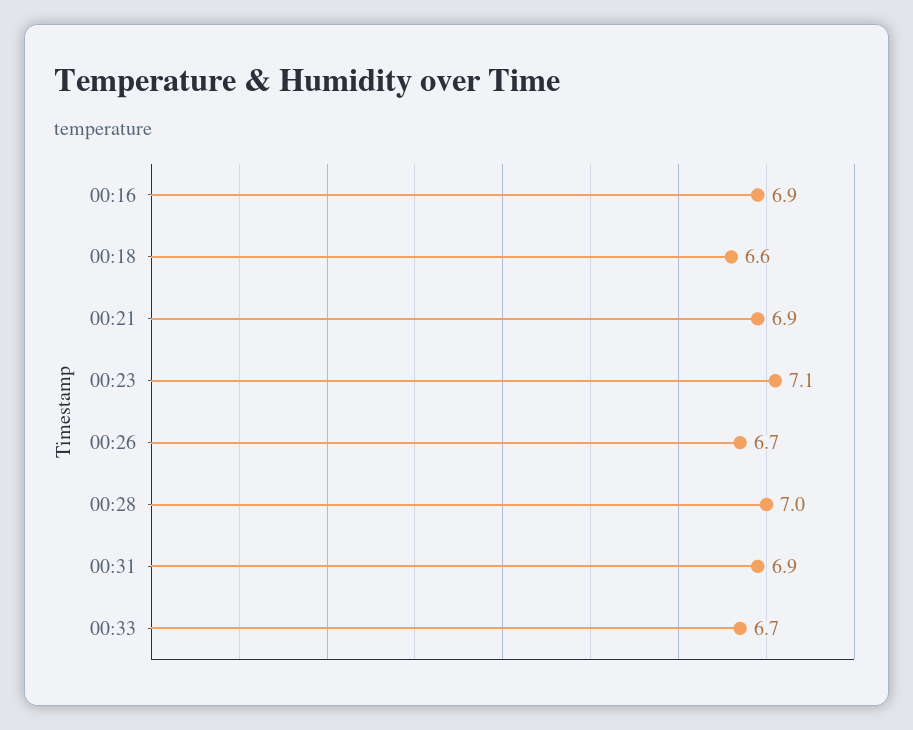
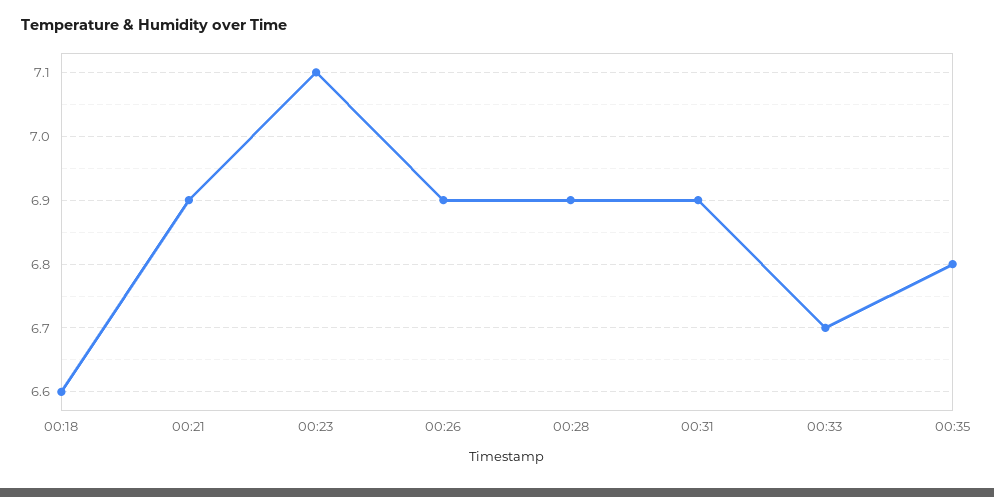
00:16: 6.9 -> none
00:26: 6.7 -> 6.9
00:28: 7 -> 6.9
00:35: none -> 6.8

